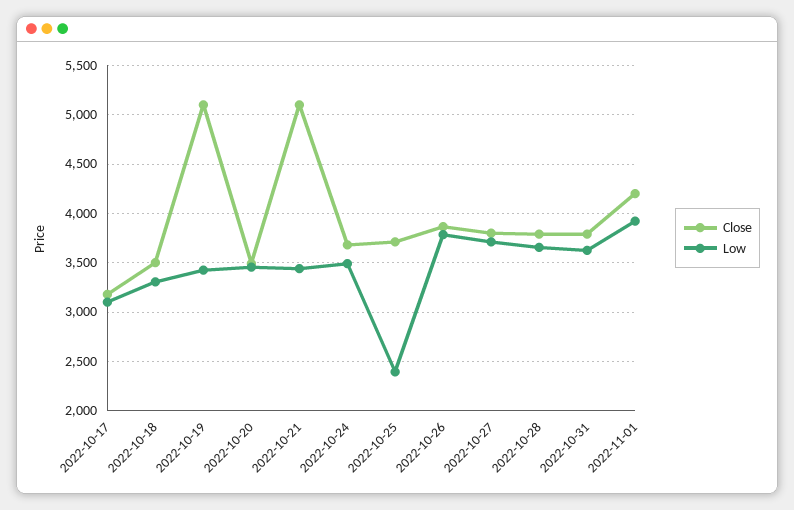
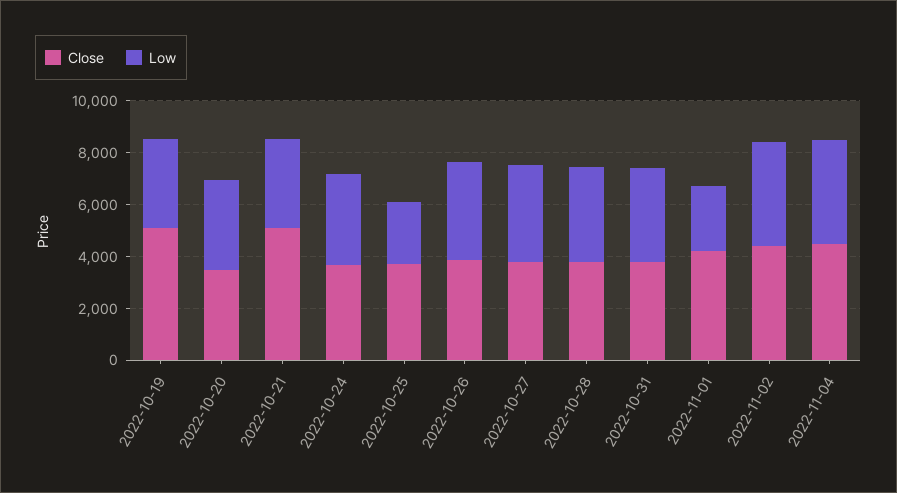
Close, 2022-10-17: 3200 -> none
Low, 2022-10-17: 3100 -> none
Close, 2022-10-18: 3500 -> none
Low, 2022-10-18: 3300 -> none
Low, 2022-11-01: 3900 -> 2500
Close, 2022-11-02: none -> 4500
Low, 2022-11-02: none -> 4000
Close, 2022-11-04: none -> 4500
Low, 2022-11-04: none -> 4000

